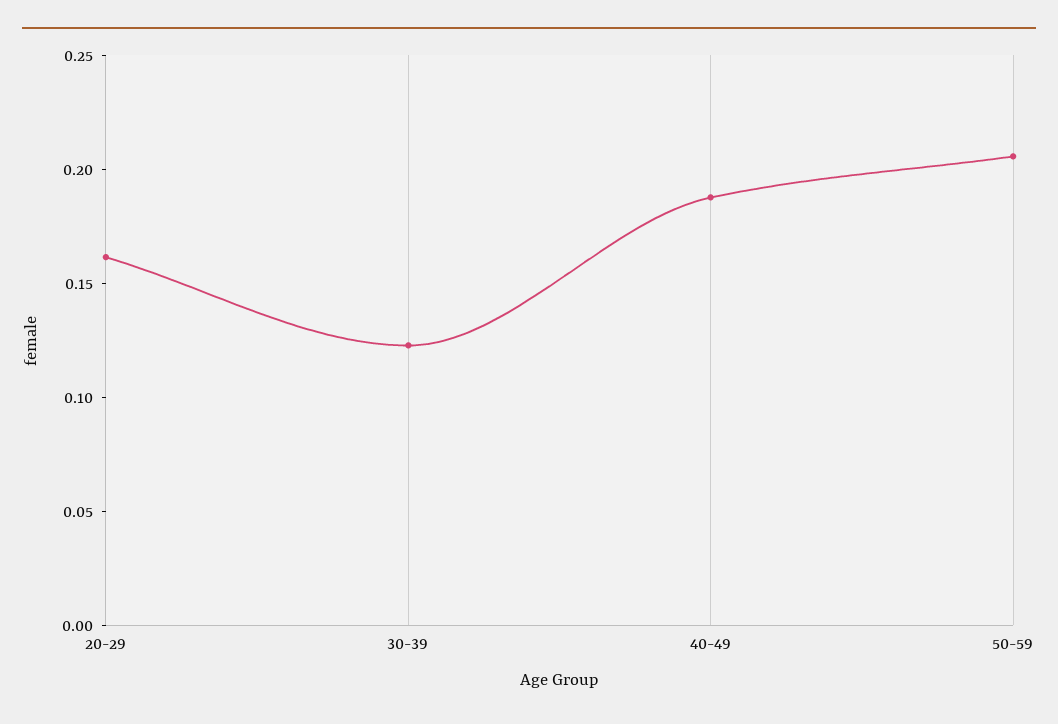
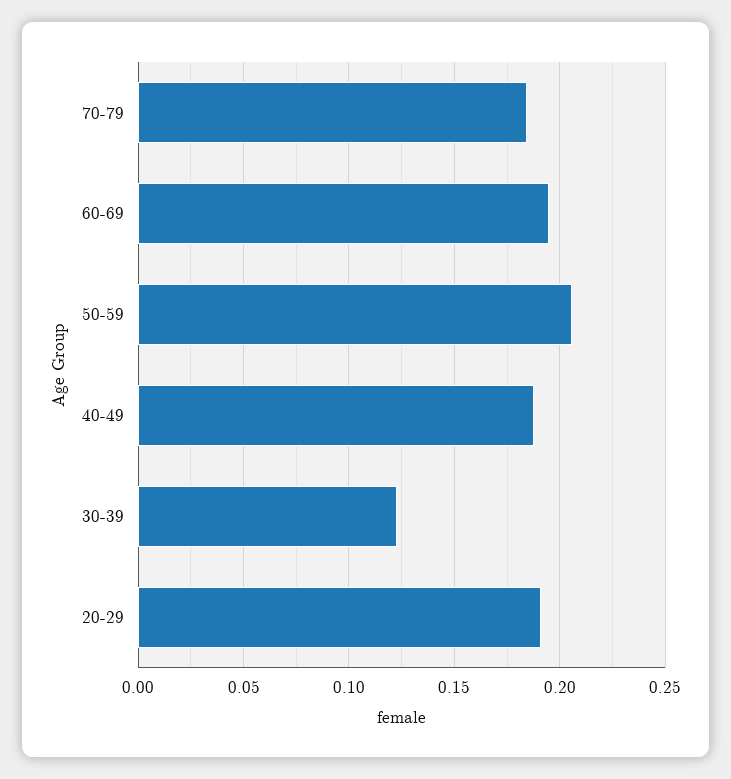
20-29: 0.16 -> 0.19
70-79: none -> 0.185
60-69: none -> 0.195

